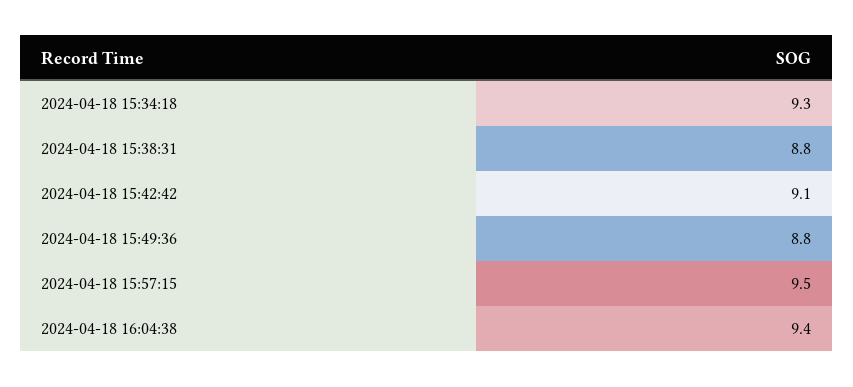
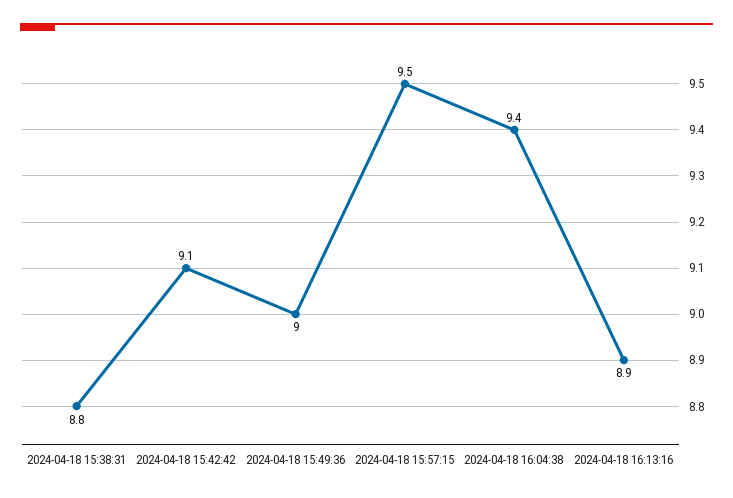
2024-04-18 15:34:18: 9.3 -> none
2024-04-18 15:49:36: 8.8 -> 9
2024-04-18 16:13:16: none -> 8.9

